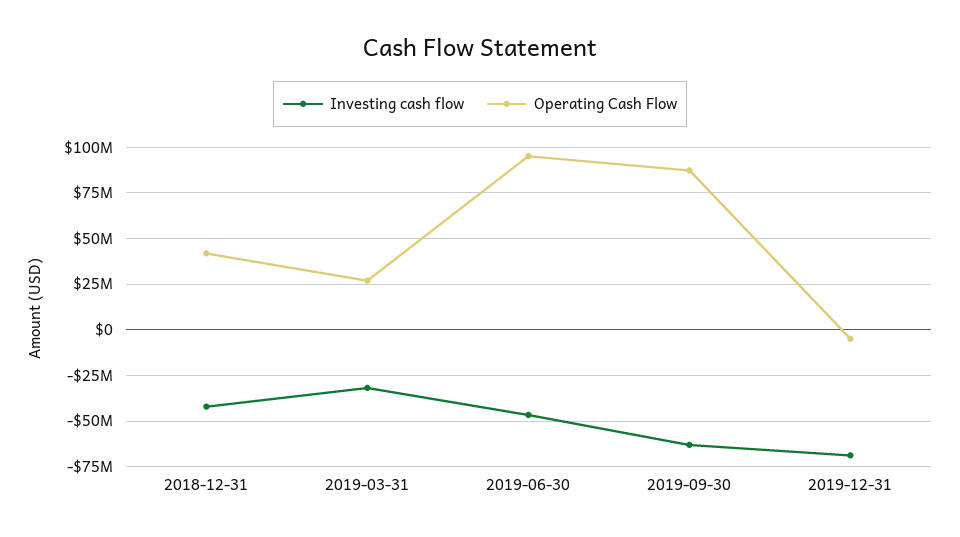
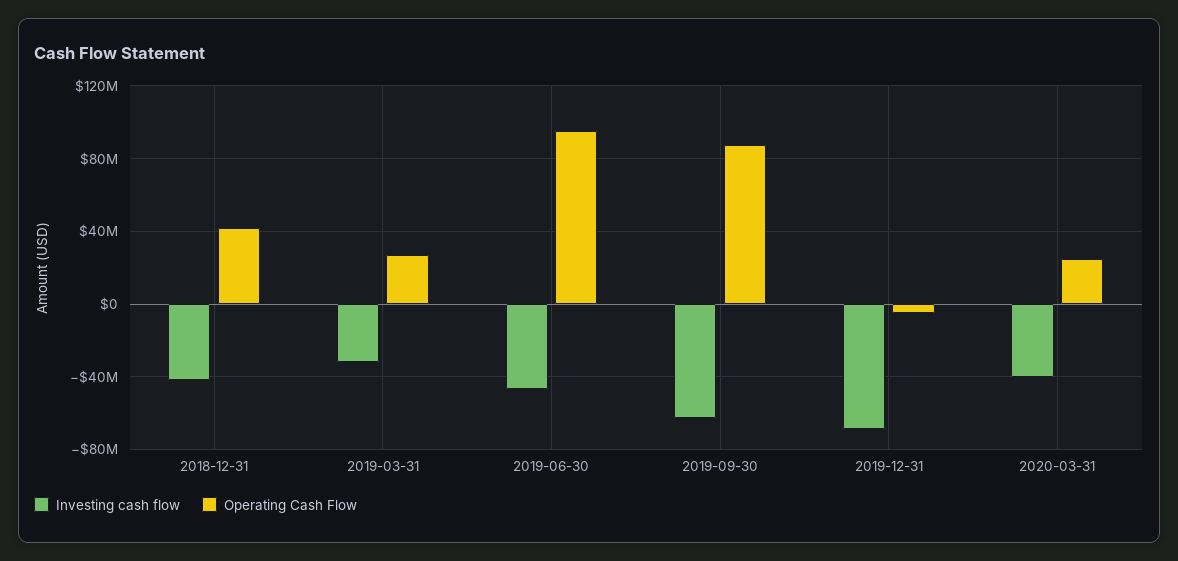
Investing cash flow, 2020-03-31: none -> -40000000
Operating Cash Flow, 2020-03-31: none -> 25000000

